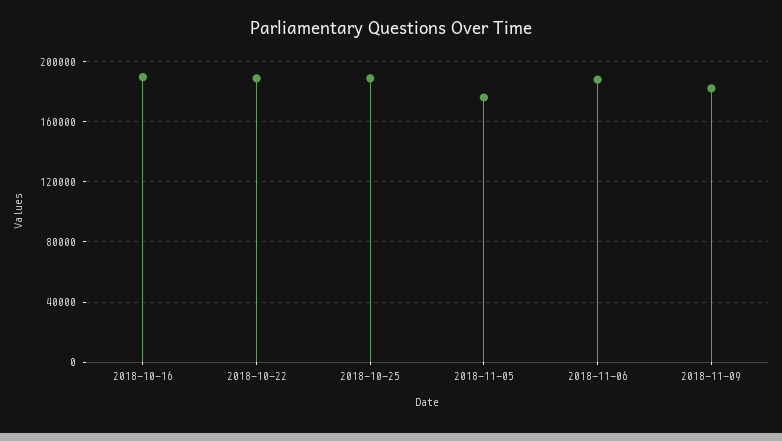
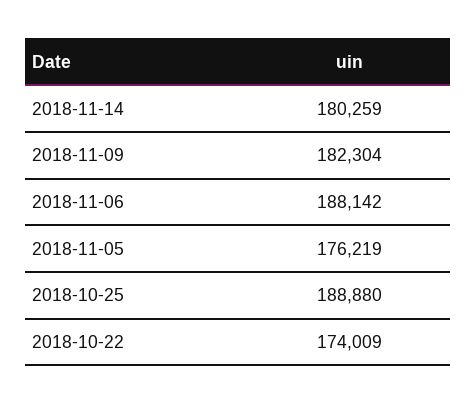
2018-10-16: 190000 -> none
2018-10-22: 190000 -> 174009
2018-11-14: none -> 180259

